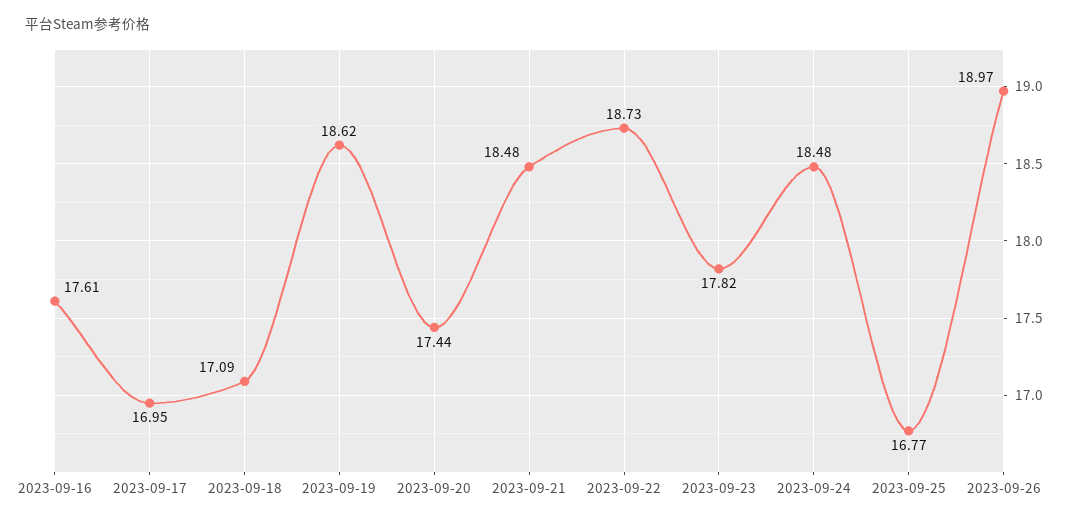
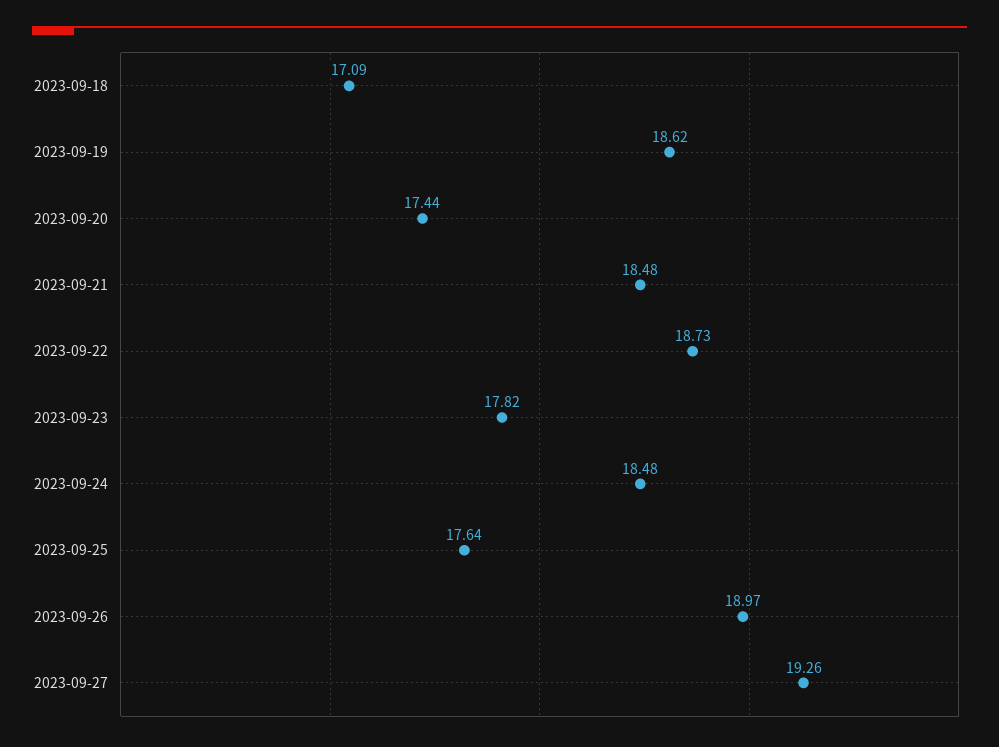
2023-09-16: 17.61 -> none
2023-09-17: 16.95 -> none
2023-09-25: 16.77 -> 17.64
2023-09-27: none -> 19.26

